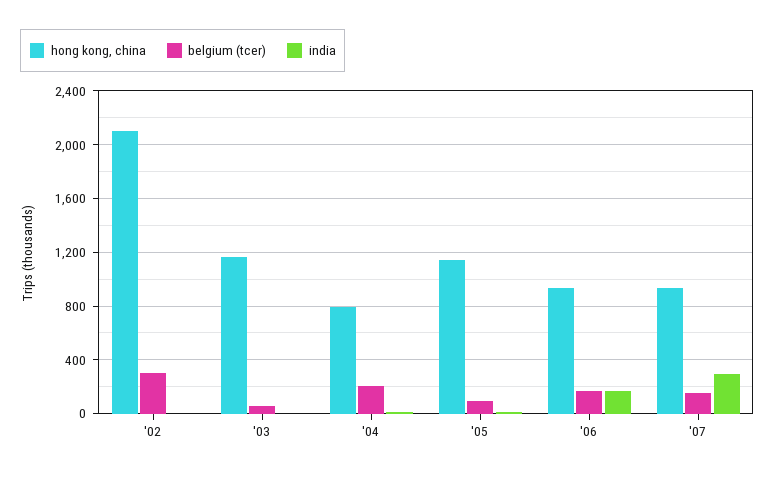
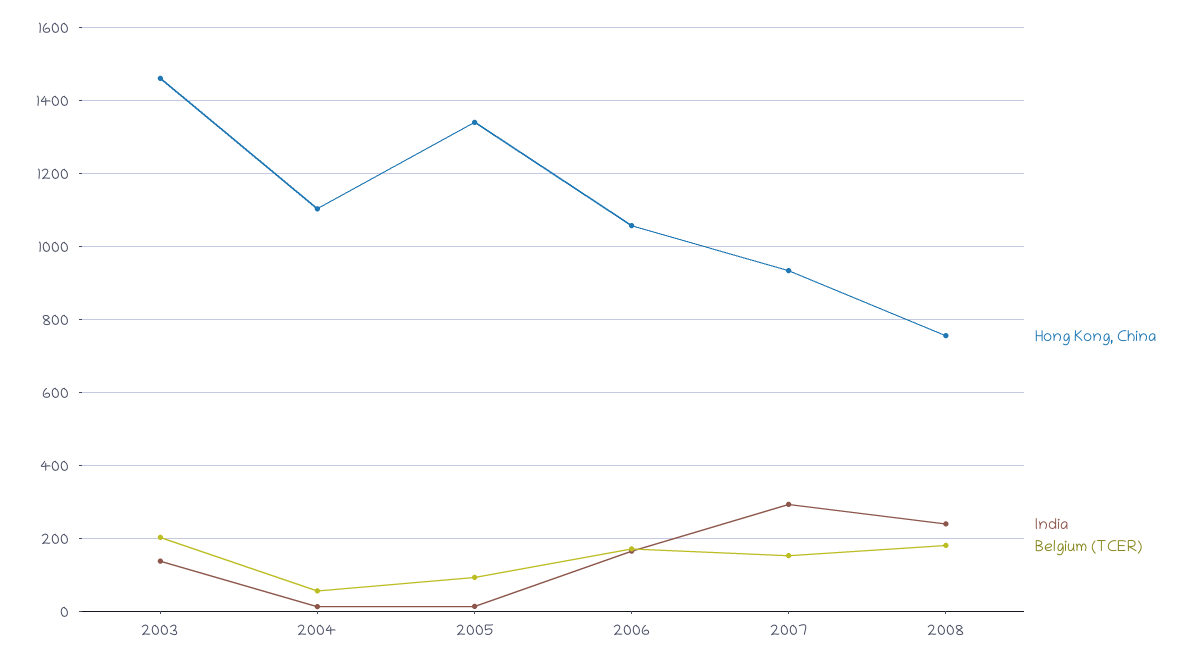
hong kong, china, '02: 2100 -> none
belgium (tcer), '02: 300 -> none
india, '02: 0 -> none
hong kong, china, '03: 1150 -> 1460
belgium (tcer), '03: 50 -> 200
india, '03: 0 -> 140
hong kong, china, '04: 800 -> 1100
belgium (tcer), '04: 200 -> 60
hong kong, china, '05: 1150 -> 1340
hong kong, china, '06: 950 -> 1060
hong kong, china, 2008: none -> 760
india, 2008: none -> 240
belgium (tcer), 2008: none -> 180

